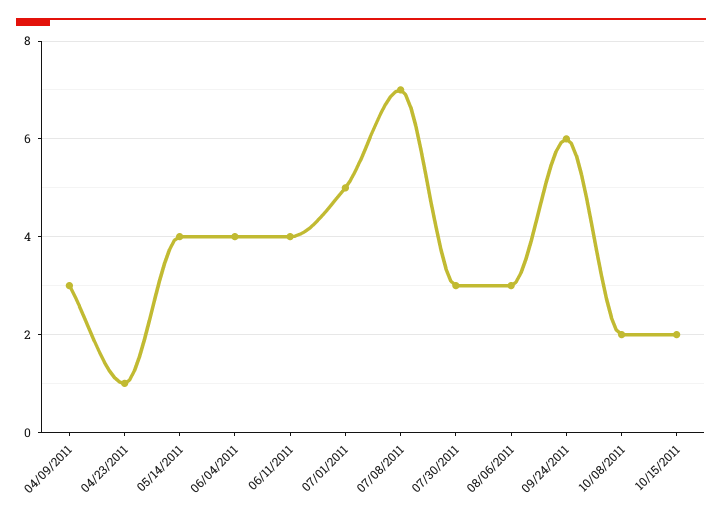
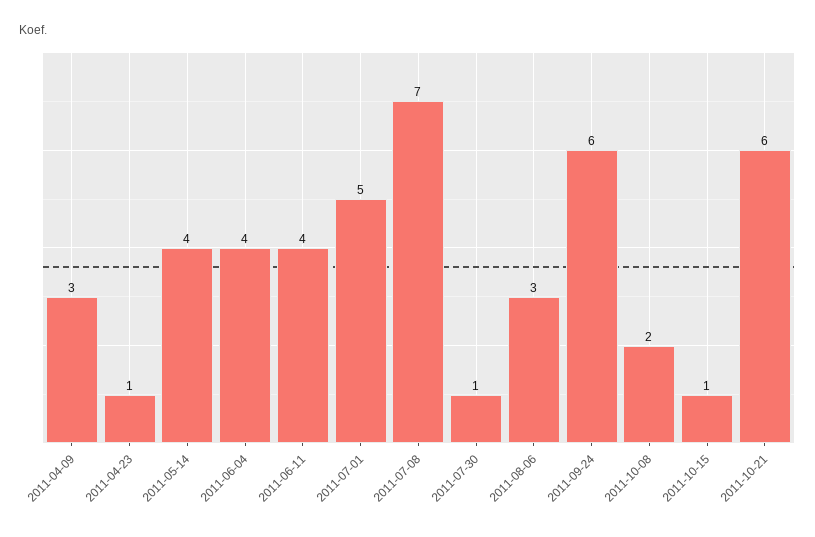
07/30/2011: 3 -> 1
10/15/2011: 2 -> 1
2011-10-21: none -> 6

